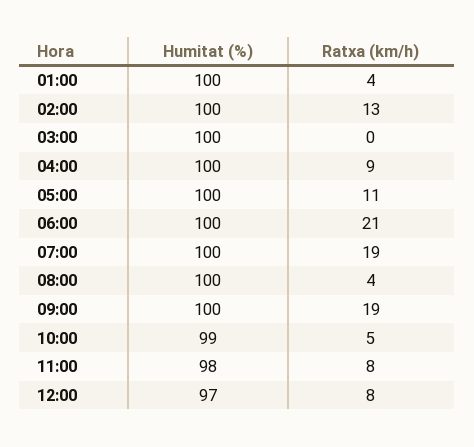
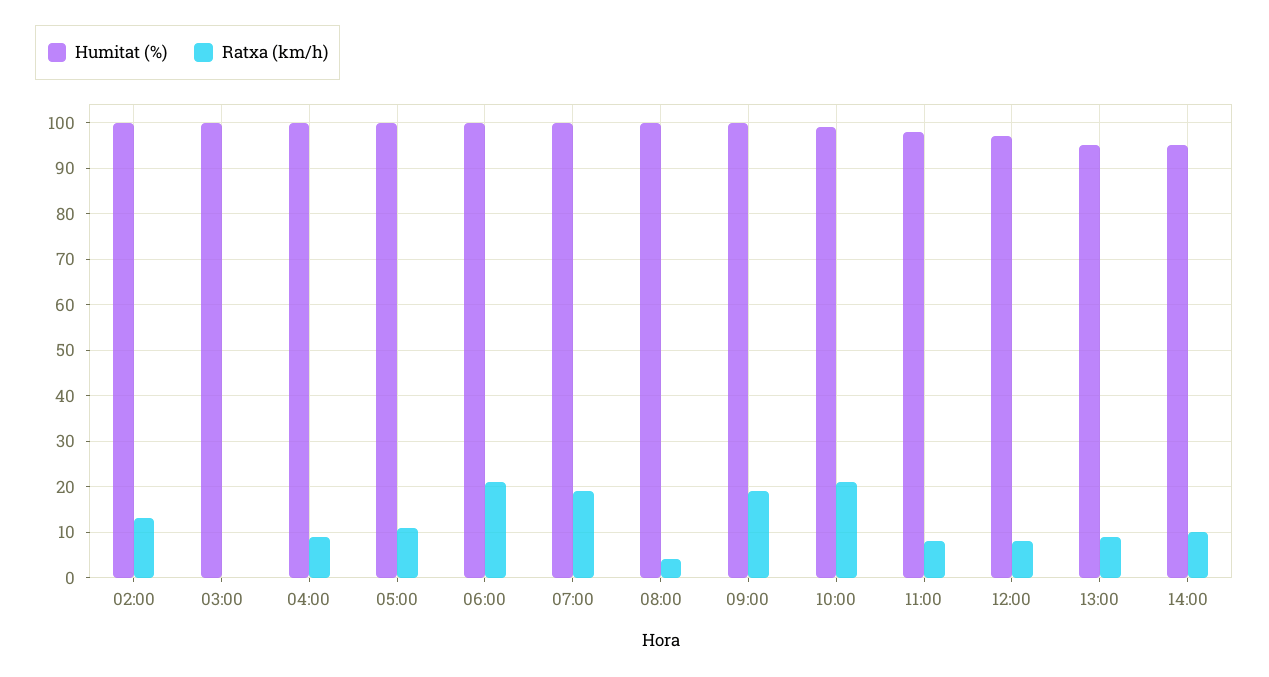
Humitat (%), 01:00: 100 -> none
Ratxa (km/h), 01:00: 4 -> none
Ratxa (km/h), 10:00: 5 -> 20
Humitat (%), 13:00: none -> 95
Ratxa (km/h), 13:00: none -> 10
Humitat (%), 14:00: none -> 95
Ratxa (km/h), 14:00: none -> 10

